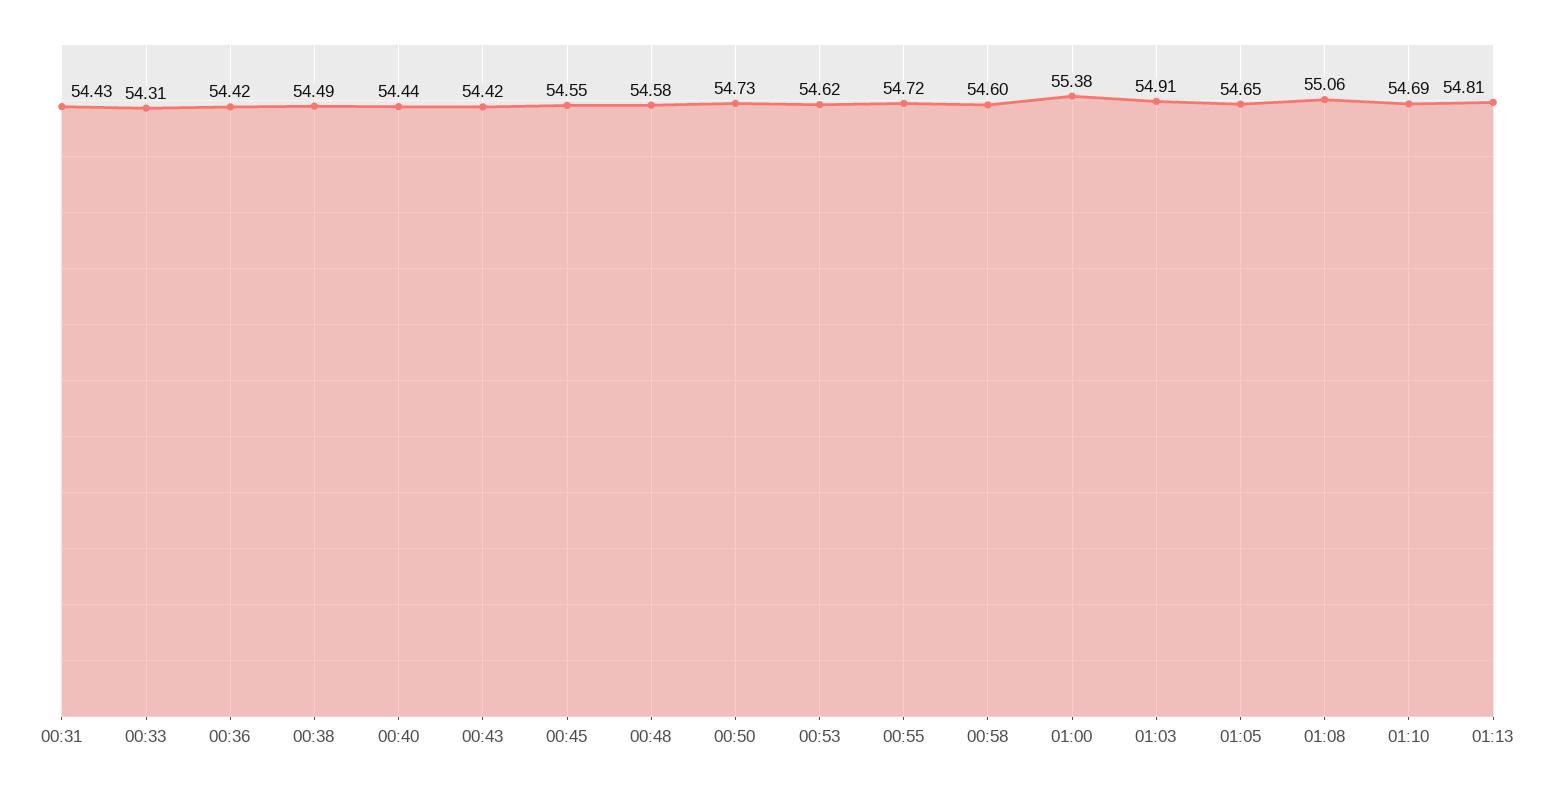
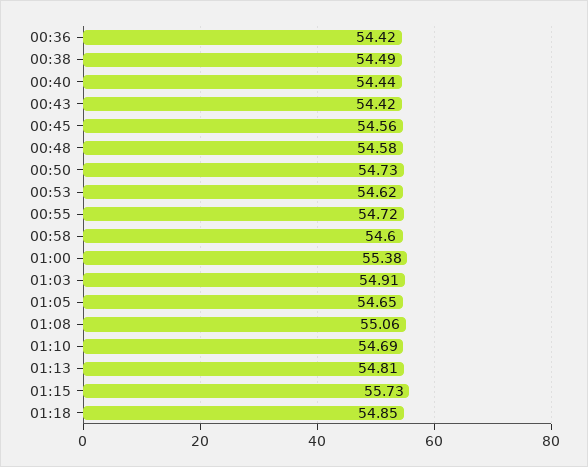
00:31: 54.43 -> none
00:33: 54.31 -> none
00:45: 54.55 -> 54.56
01:15: none -> 55.73
01:18: none -> 54.85

